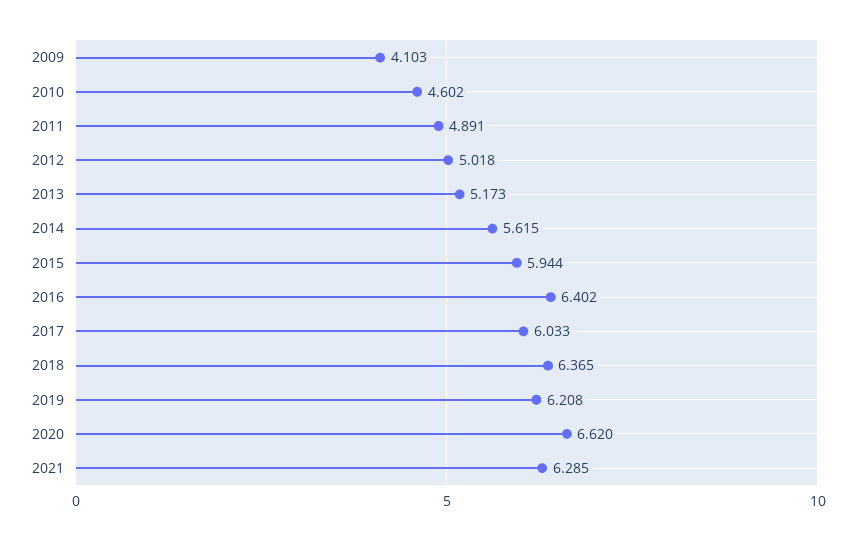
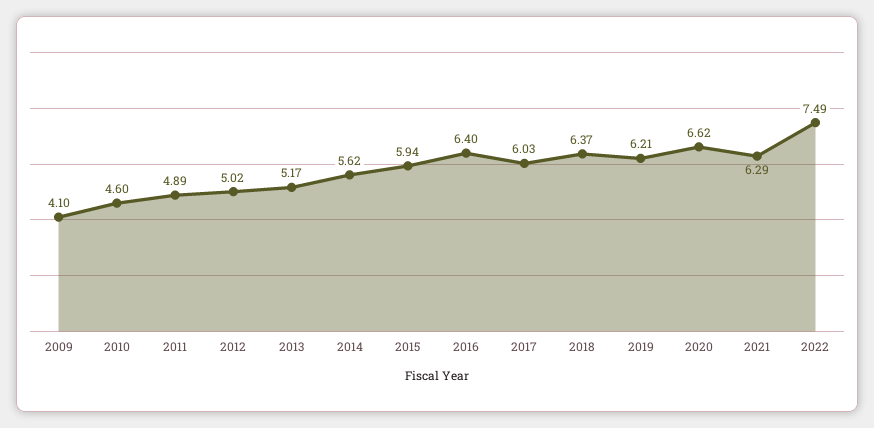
2022: none -> 7.49

